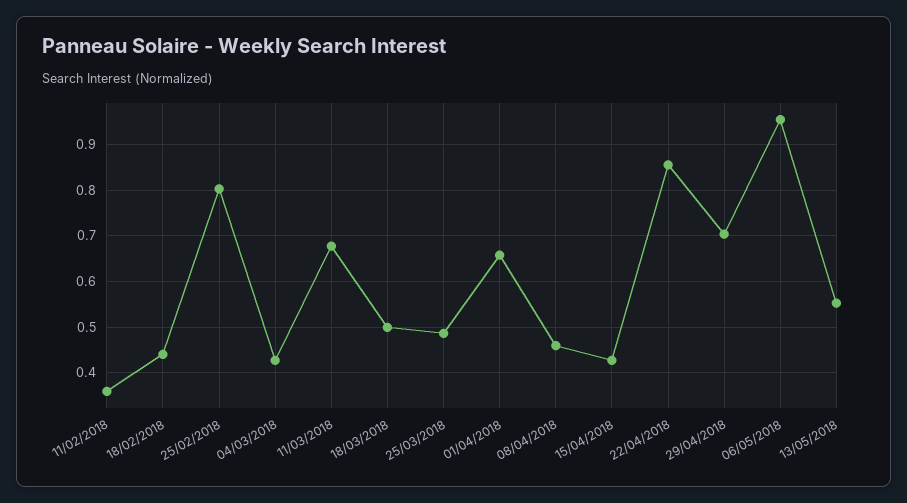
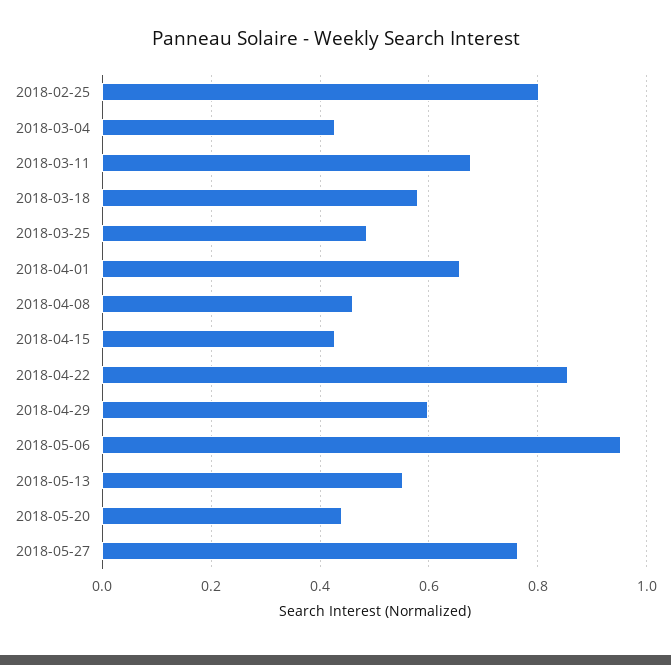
11/02/2018: 0.36 -> none
18/02/2018: 0.44 -> none
18/03/2018: 0.5 -> 0.58
29/04/2018: 0.7 -> 0.6
2018-05-20: none -> 0.44
2018-05-27: none -> 0.76

